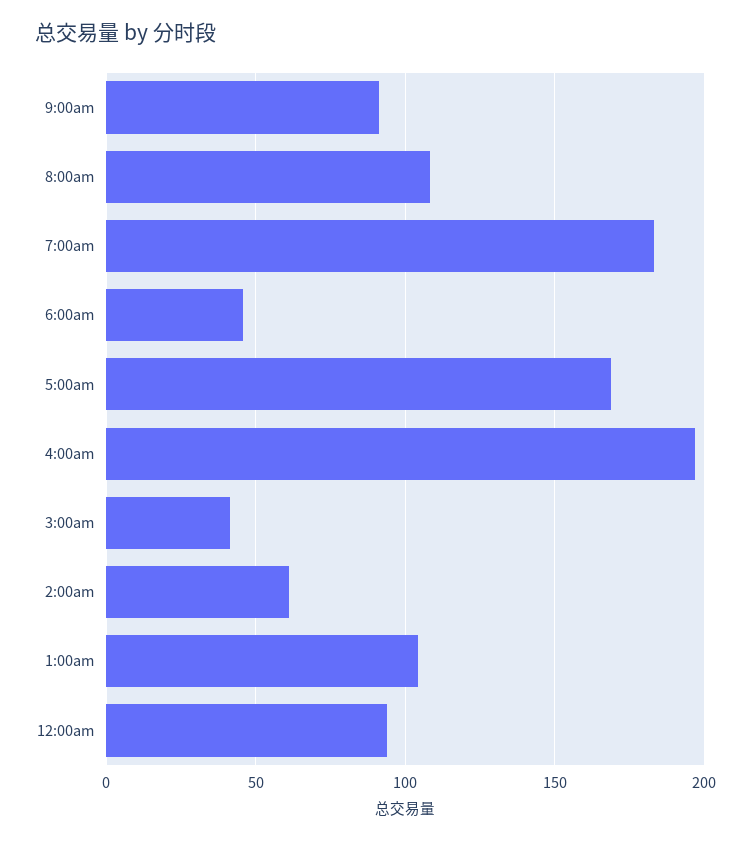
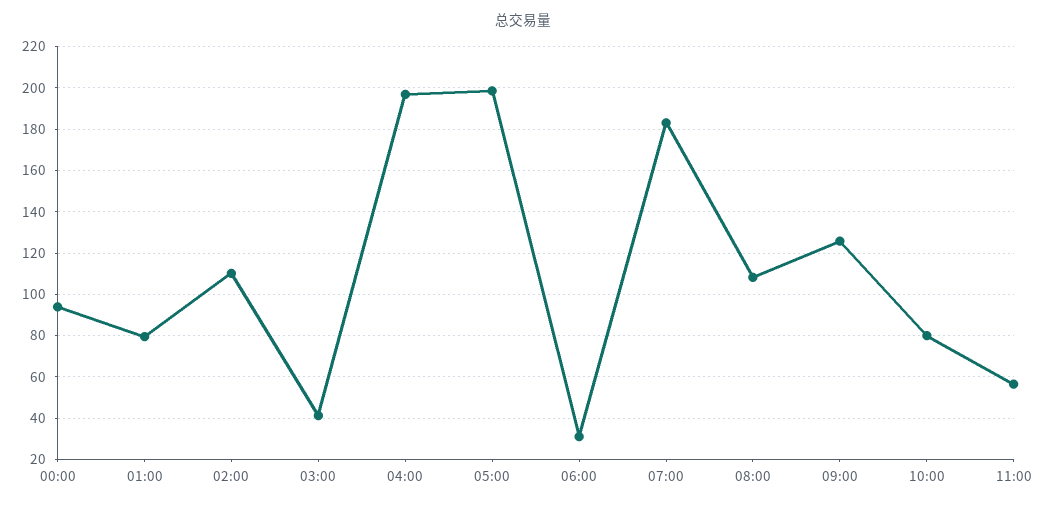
9:00am: 90 -> 125
6:00am: 45 -> 30
5:00am: 170 -> 200
2:00am: 60 -> 110
1:00am: 105 -> 80
10:00: none -> 80
11:00: none -> 55

